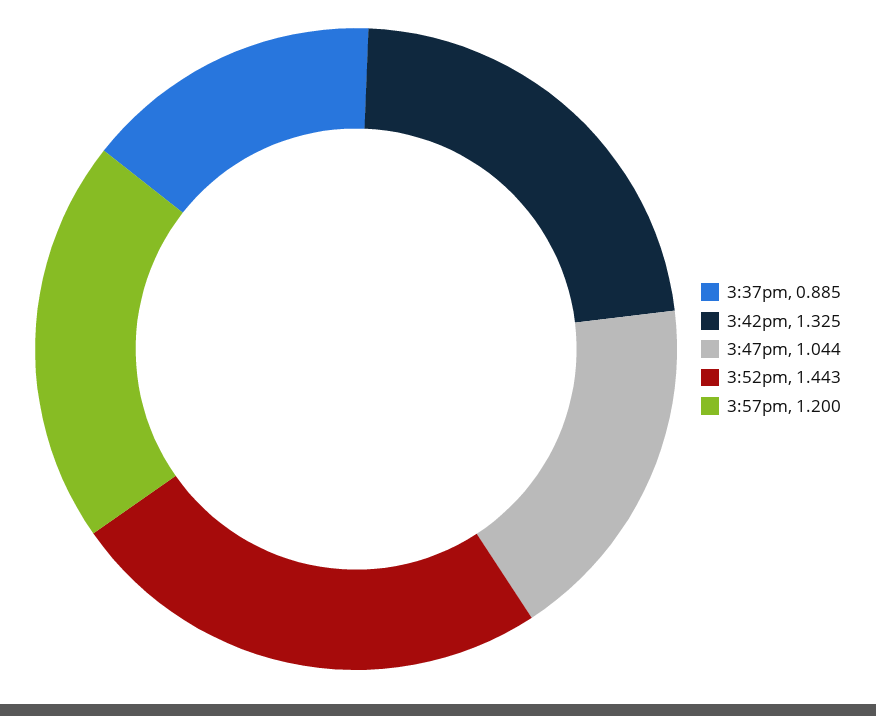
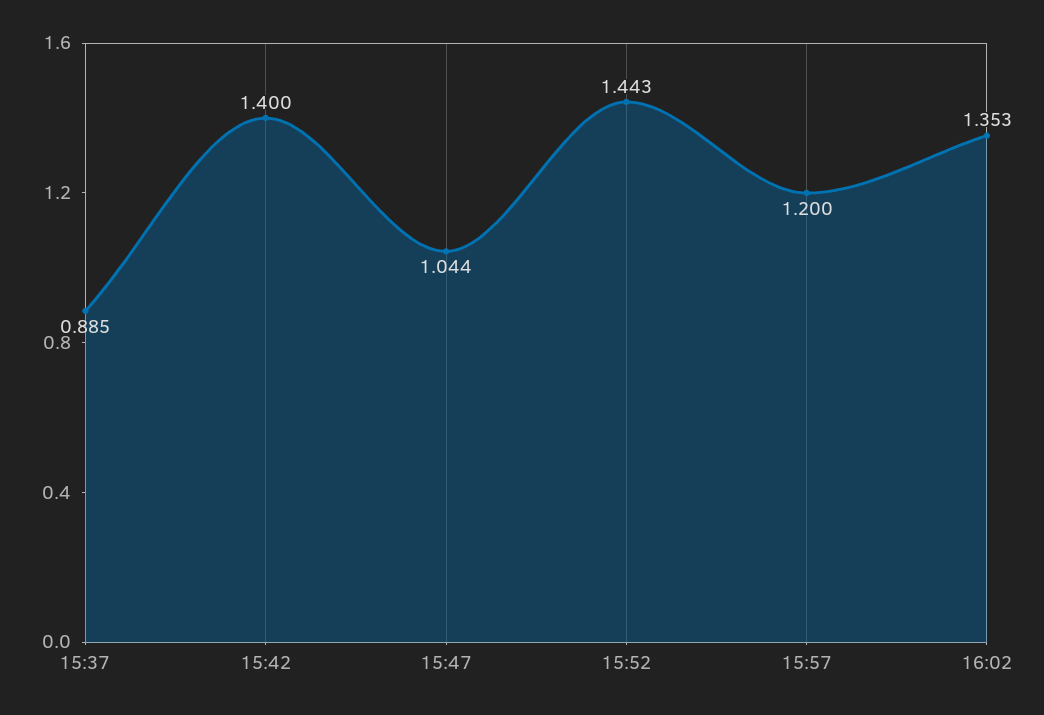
3:42pm: 1.325 -> 1.4
16:02: none -> 1.353

